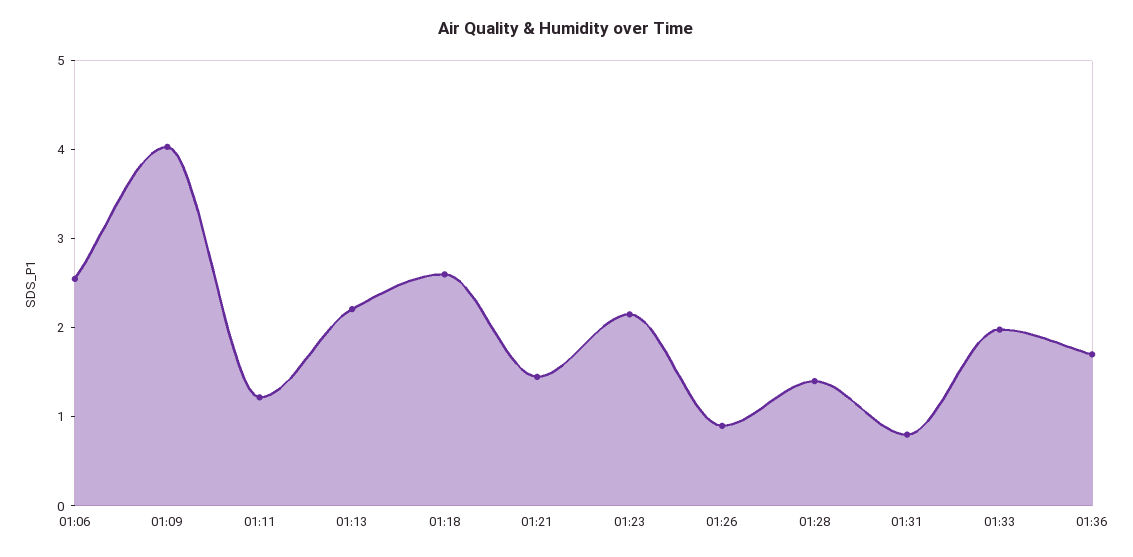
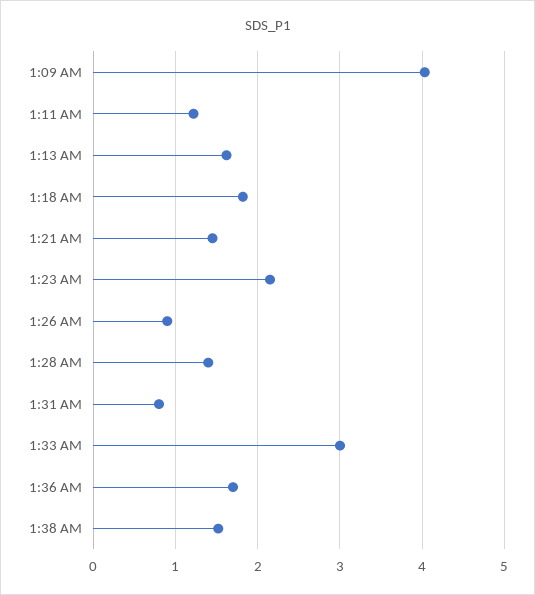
01:06: 2.6 -> none
01:13: 2.2 -> 1.6
01:18: 2.6 -> 1.8
01:33: 2 -> 3
1:38 AM: none -> 1.5

